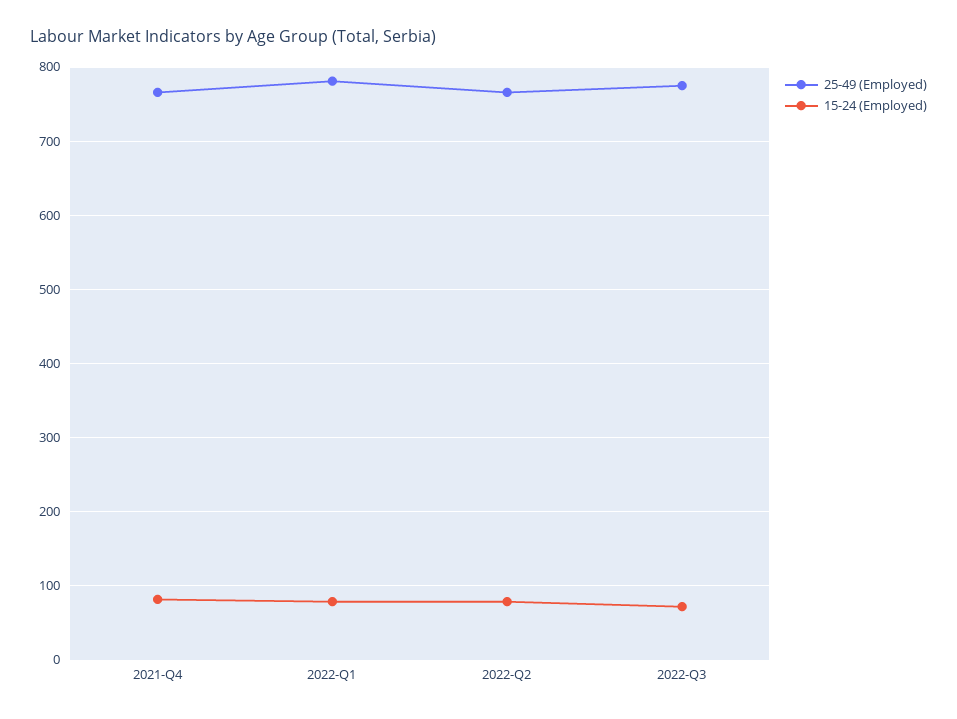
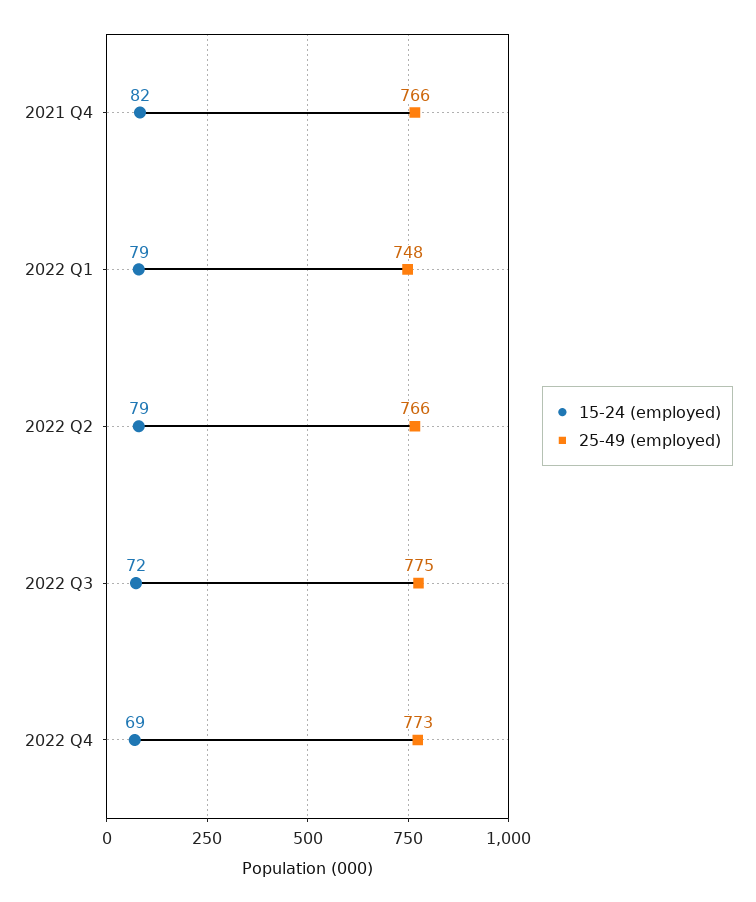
25-49 (Employed), 2022-Q1: 780 -> 748
15-24 (Employed), 2022 Q4: none -> 69
25-49 (Employed), 2022 Q4: none -> 773

